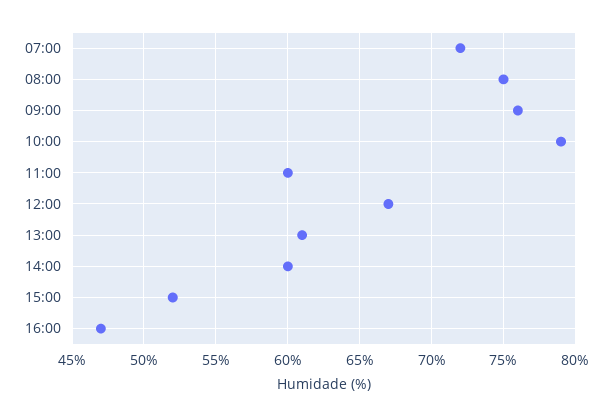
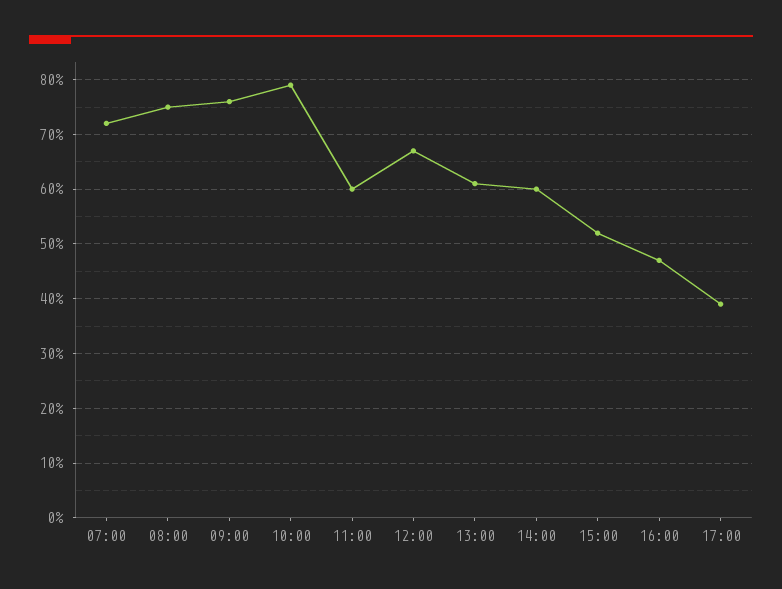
17:00: none -> 40

